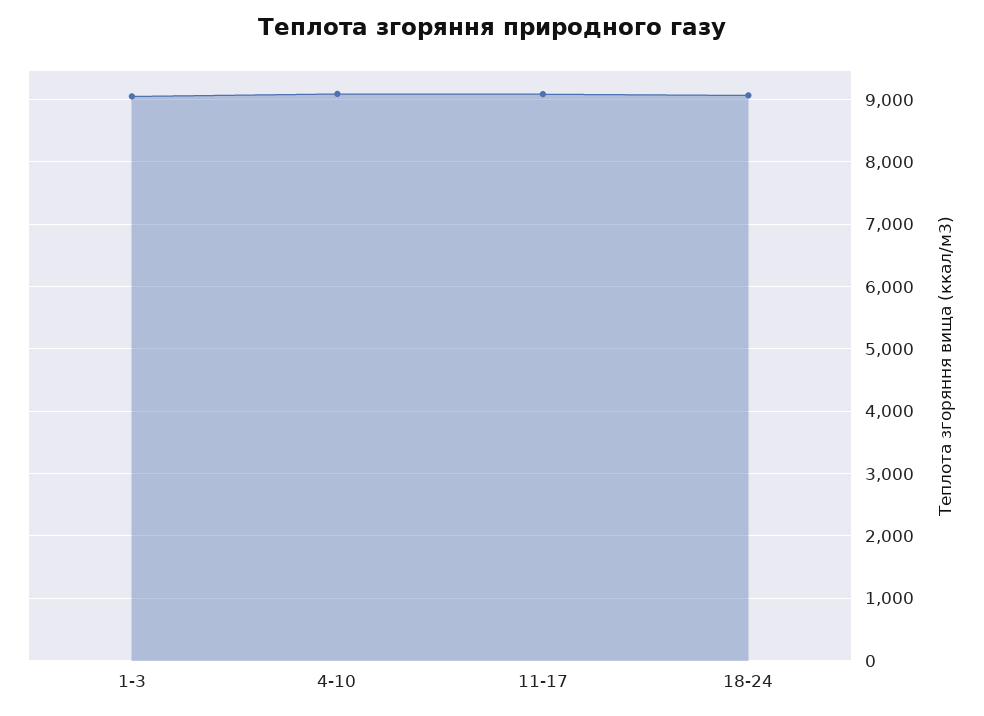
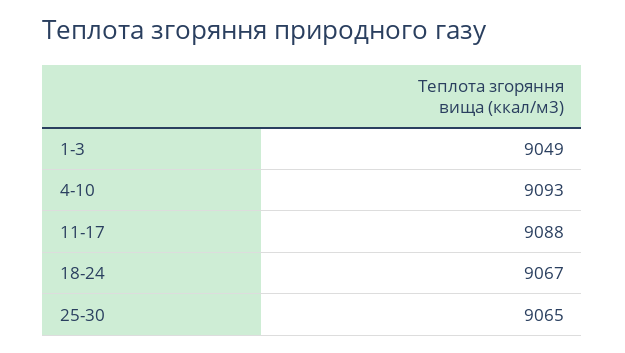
25-30: none -> 9065

